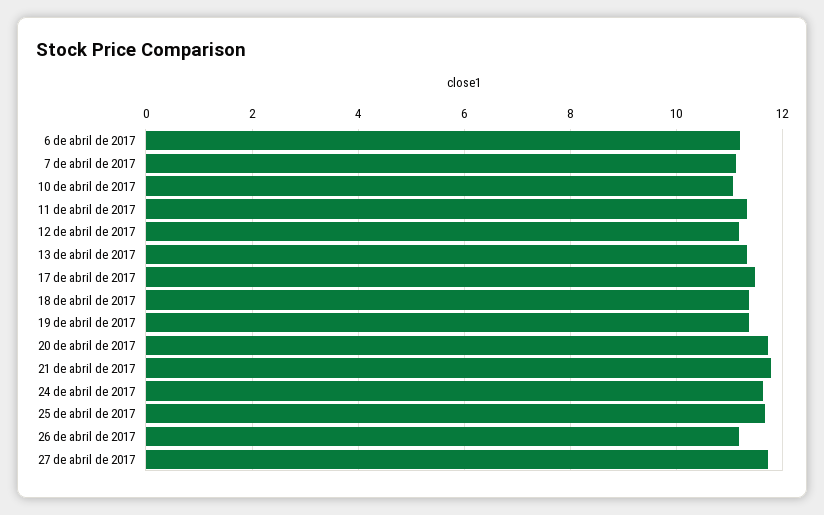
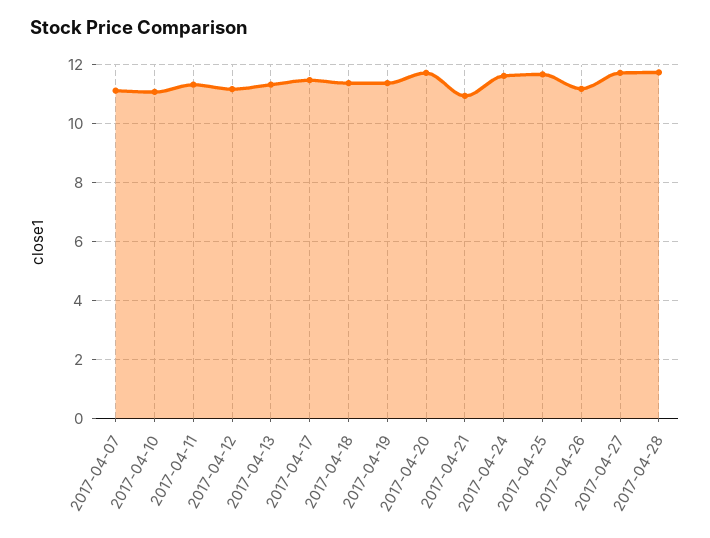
6 de abril de 2017: 11.2 -> none
21 de abril de 2017: 11.8 -> 11
2017-04-28: none -> 11.75

